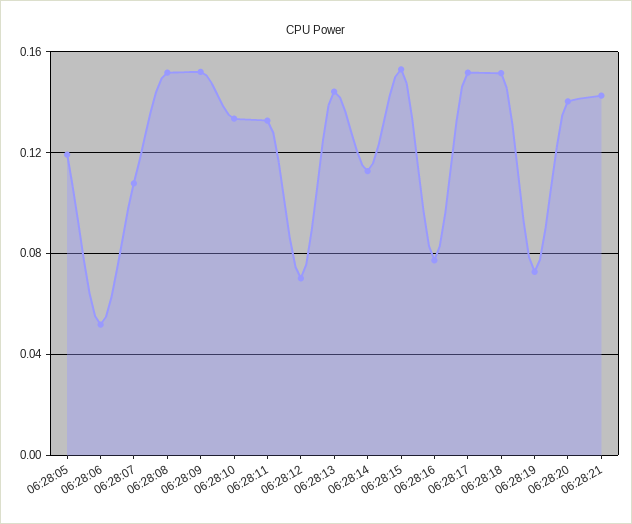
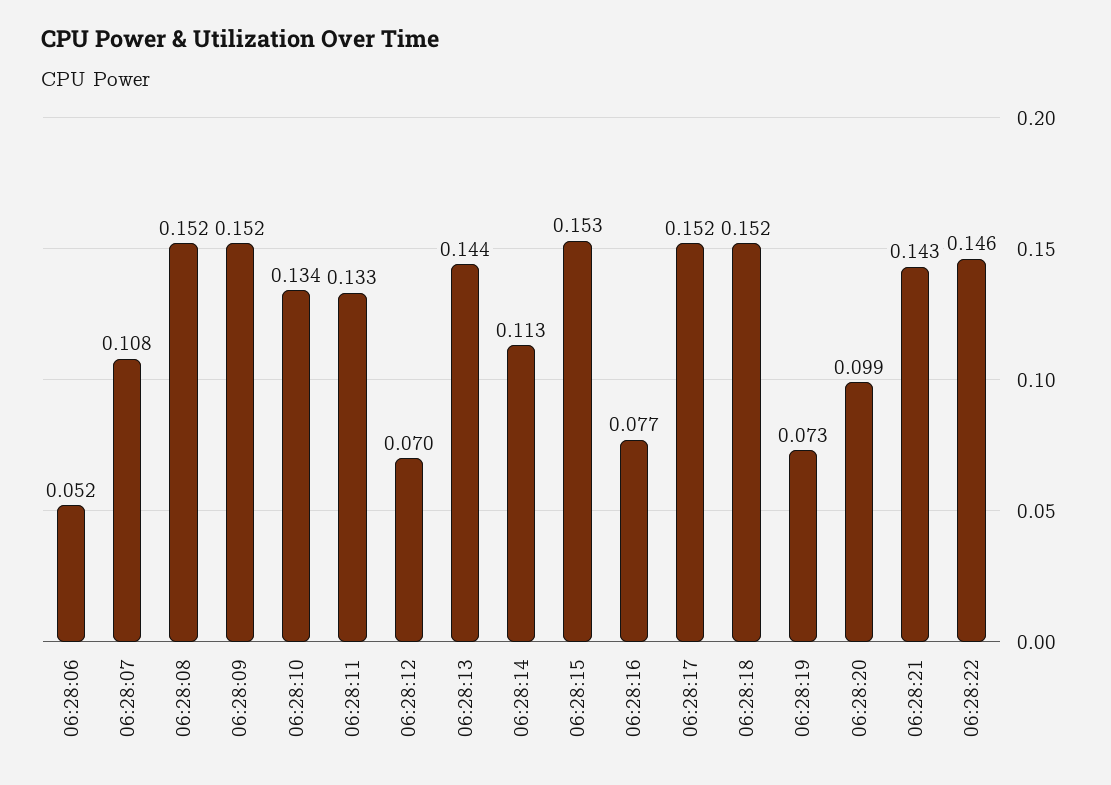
06:28:05: 0.12 -> none
06:28:20: 0.14 -> 0.099
06:28:22: none -> 0.146

